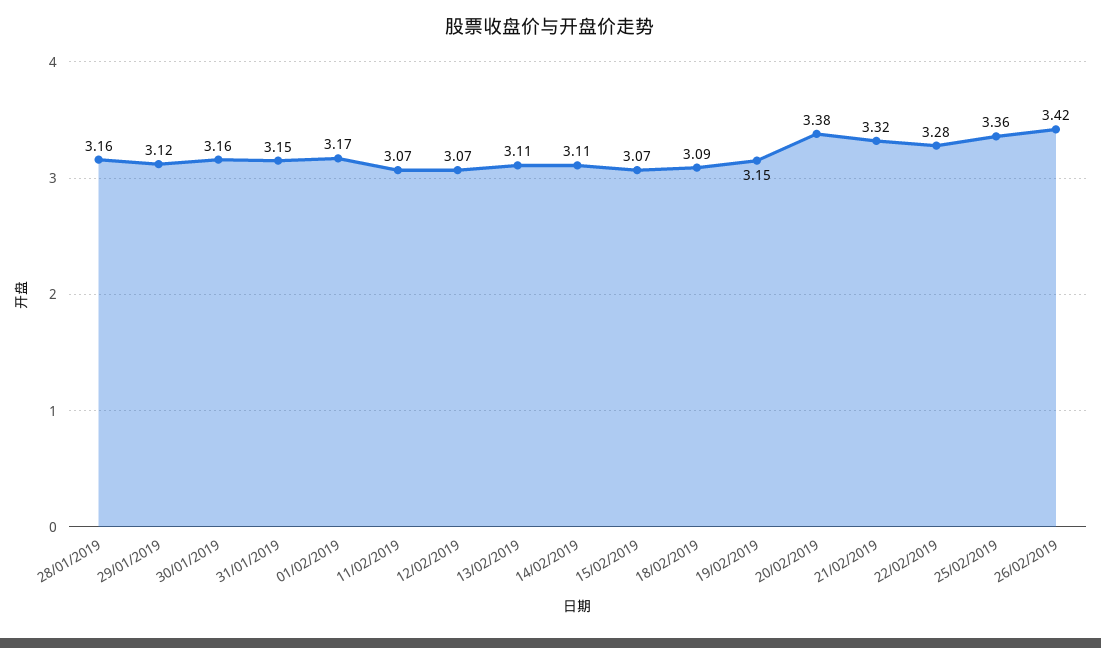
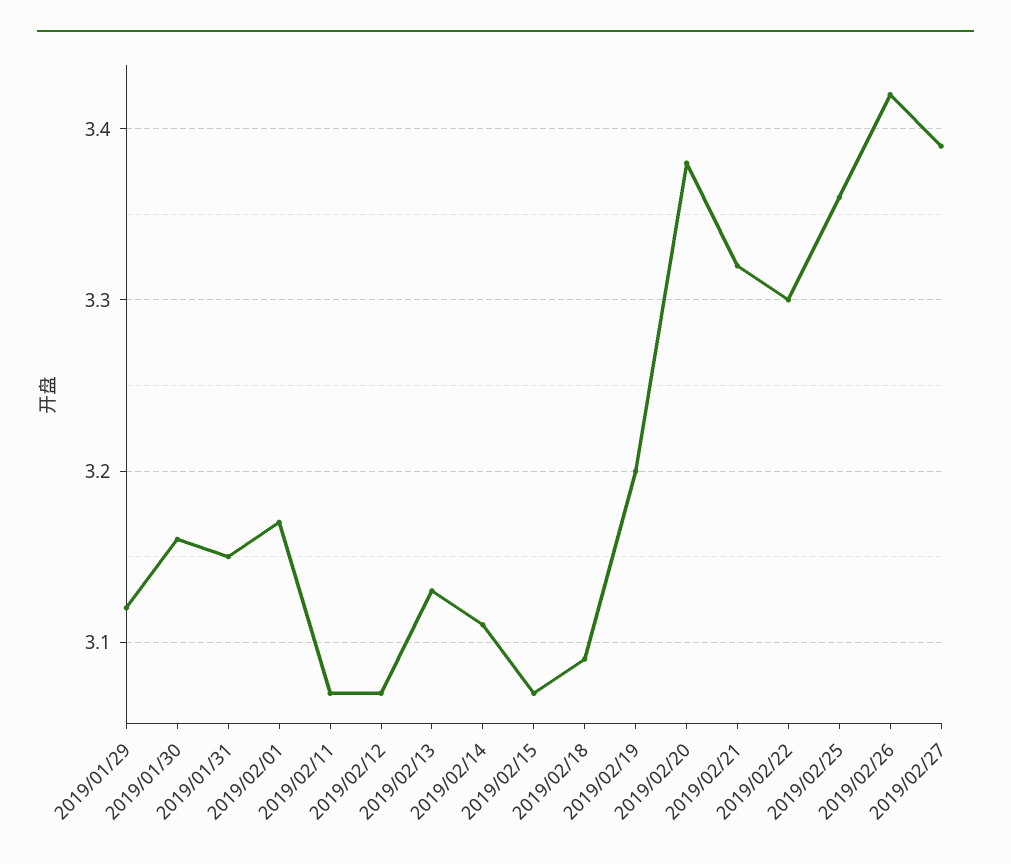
28/01/2019: 3.16 -> none
13/02/2019: 3.11 -> 3.13
19/02/2019: 3.15 -> 3.2
22/02/2019: 3.28 -> 3.3
2019/02/27: none -> 3.39

